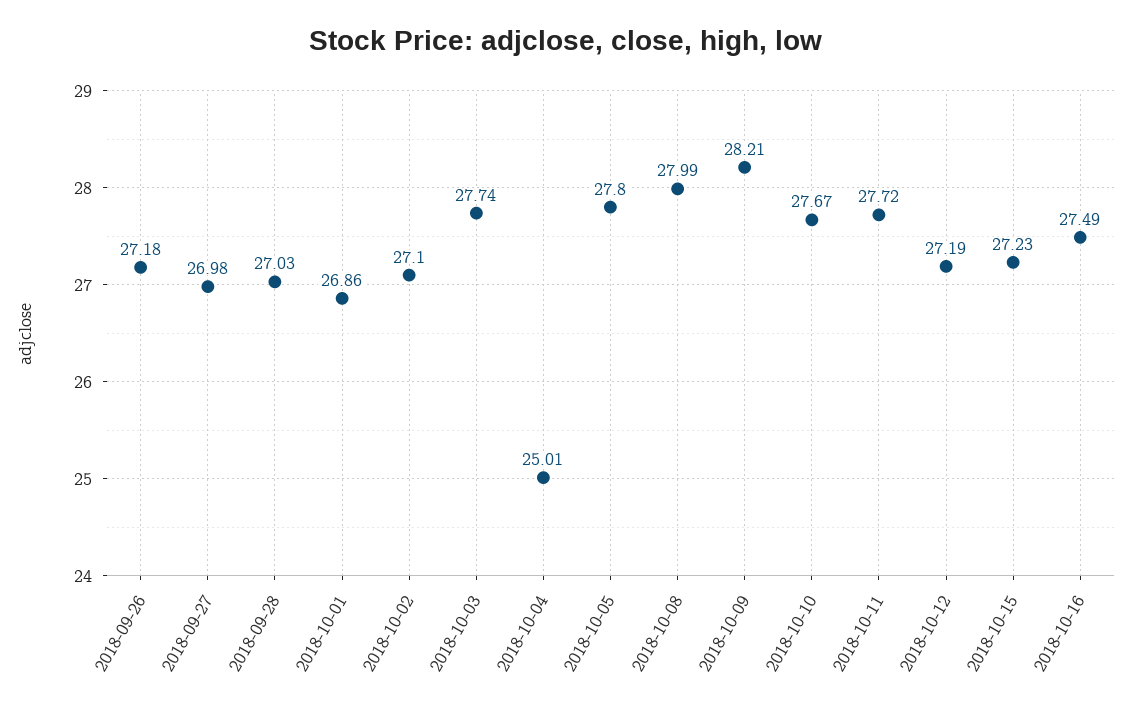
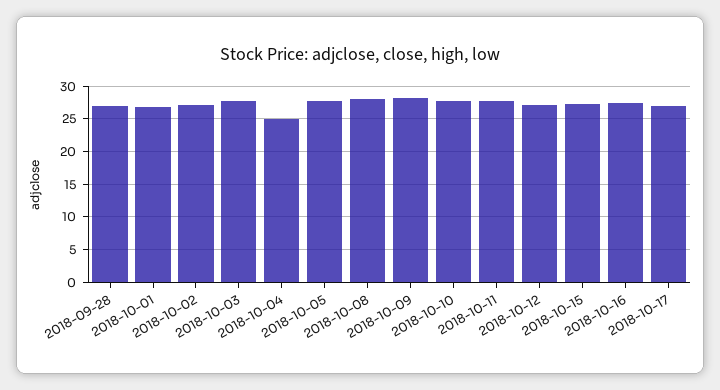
2018-09-26: 27.18 -> none
2018-09-27: 26.98 -> none
2018-10-17: none -> 27

